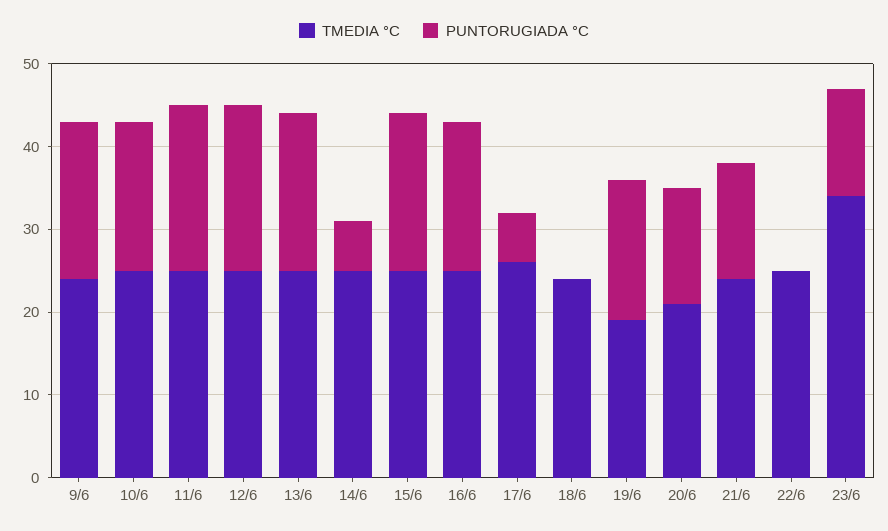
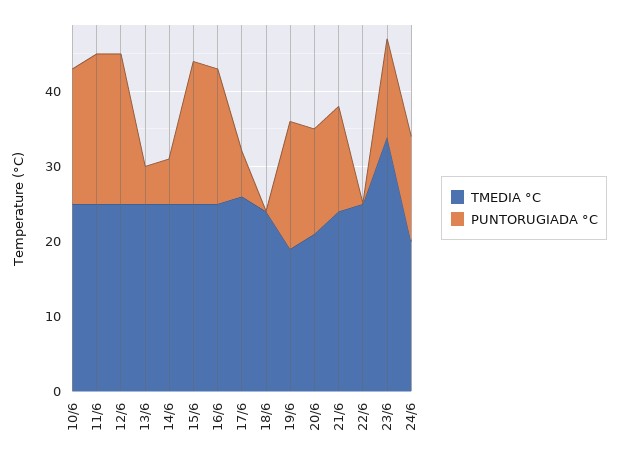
TMEDIA °C, 9/6: 24 -> none
PUNTORUGIADA °C, 9/6: 19 -> none
PUNTORUGIADA °C, 13/6: 19 -> 5
TMEDIA °C, 24/6: none -> 20
PUNTORUGIADA °C, 24/6: none -> 15

